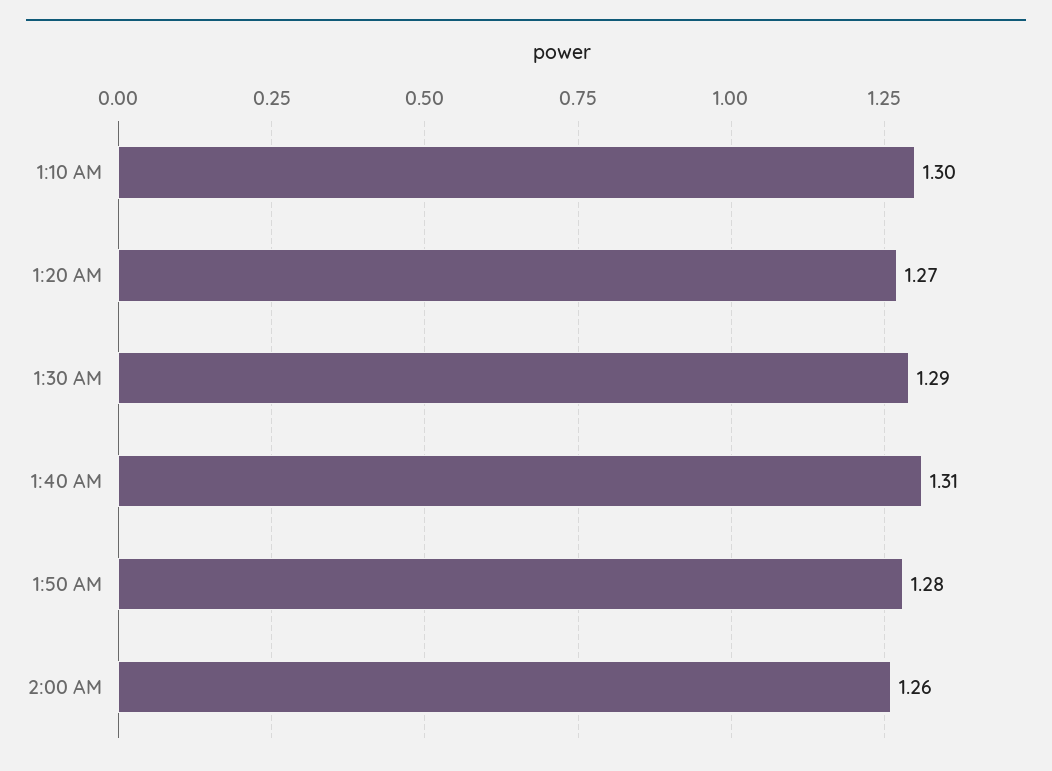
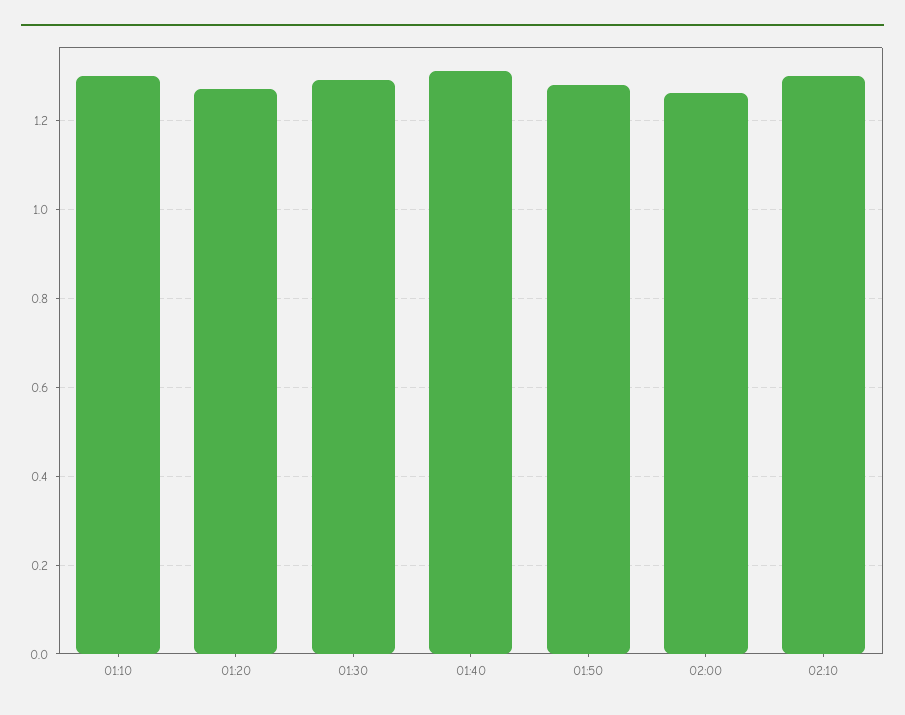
02:10: none -> 1.3

